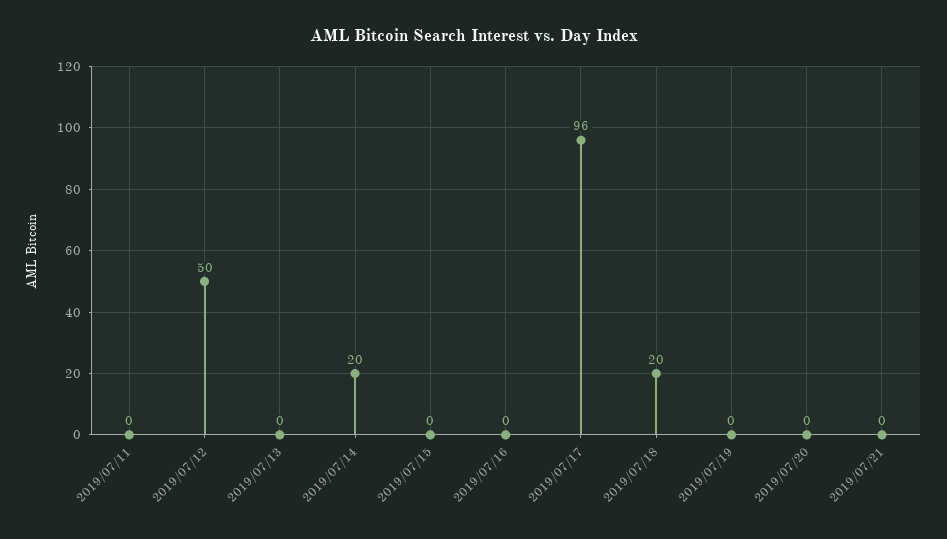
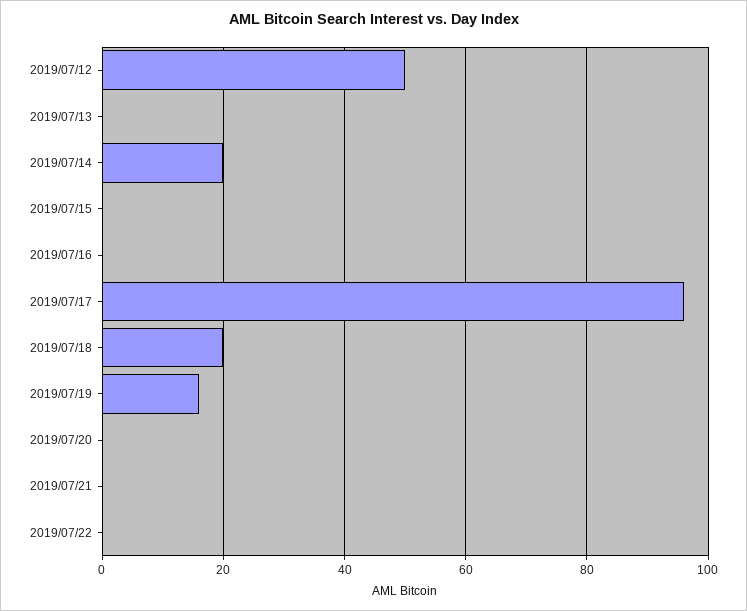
2019/07/11: 0 -> none
2019/07/19: 0 -> 15
2019/07/22: none -> 0

